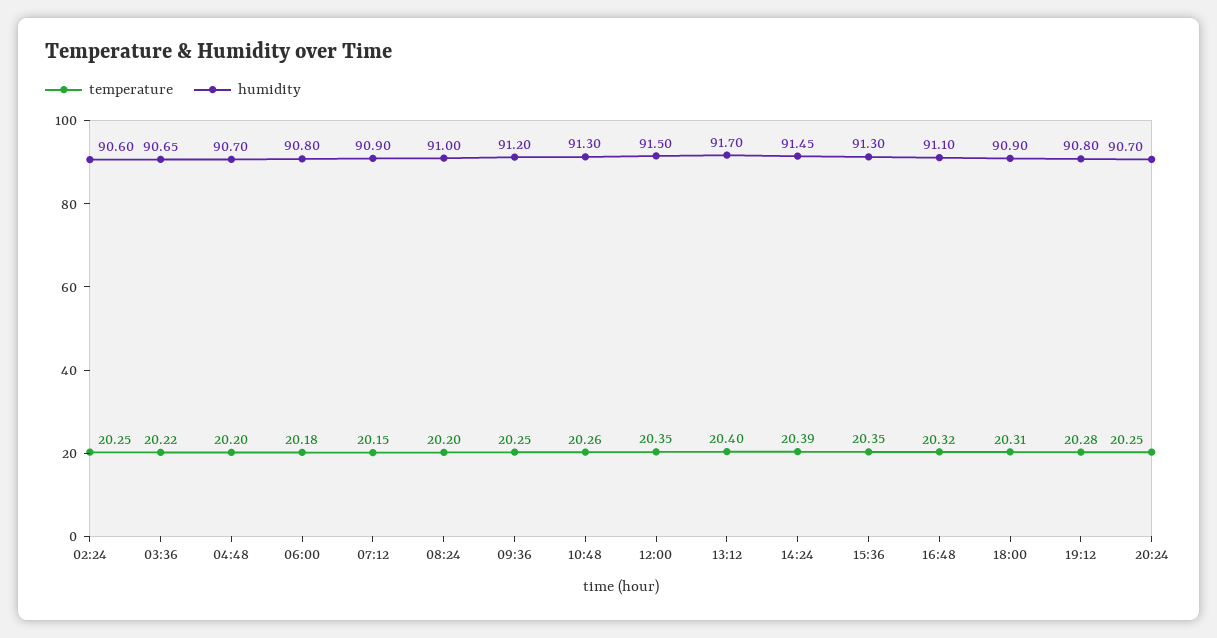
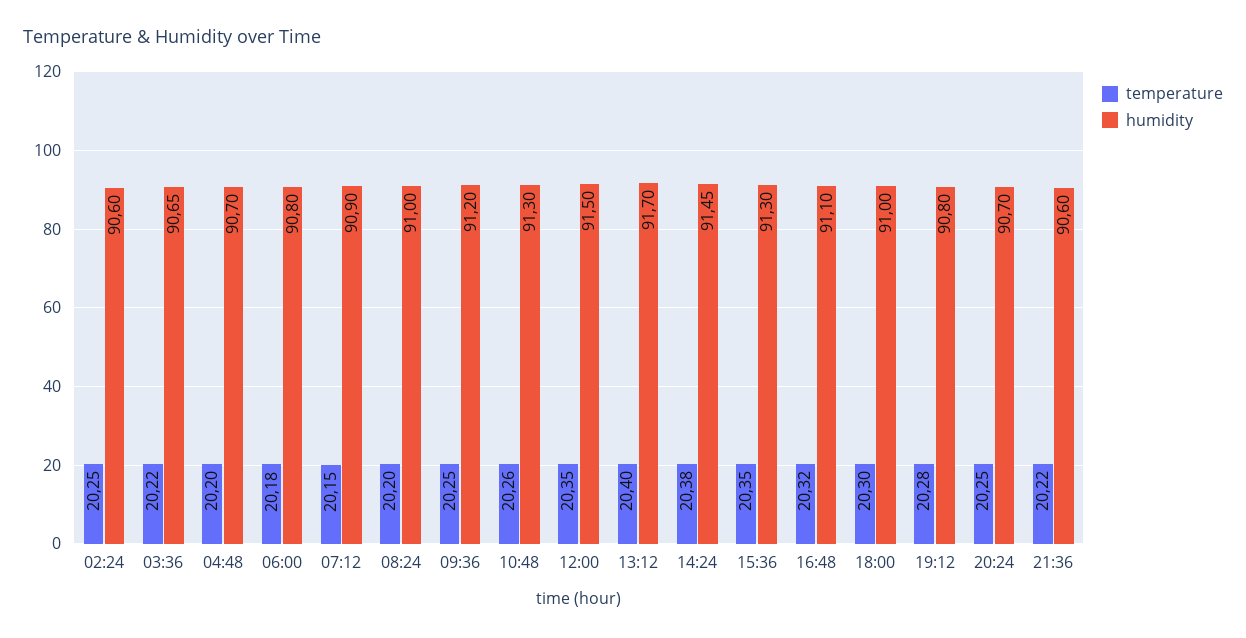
temperature, 14:24: 20.39 -> 20.38
temperature, 18:00: 20.31 -> 20.3
humidity, 18:00: 90.9 -> 91
temperature, 21:36: none -> 20.22
humidity, 21:36: none -> 90.6

